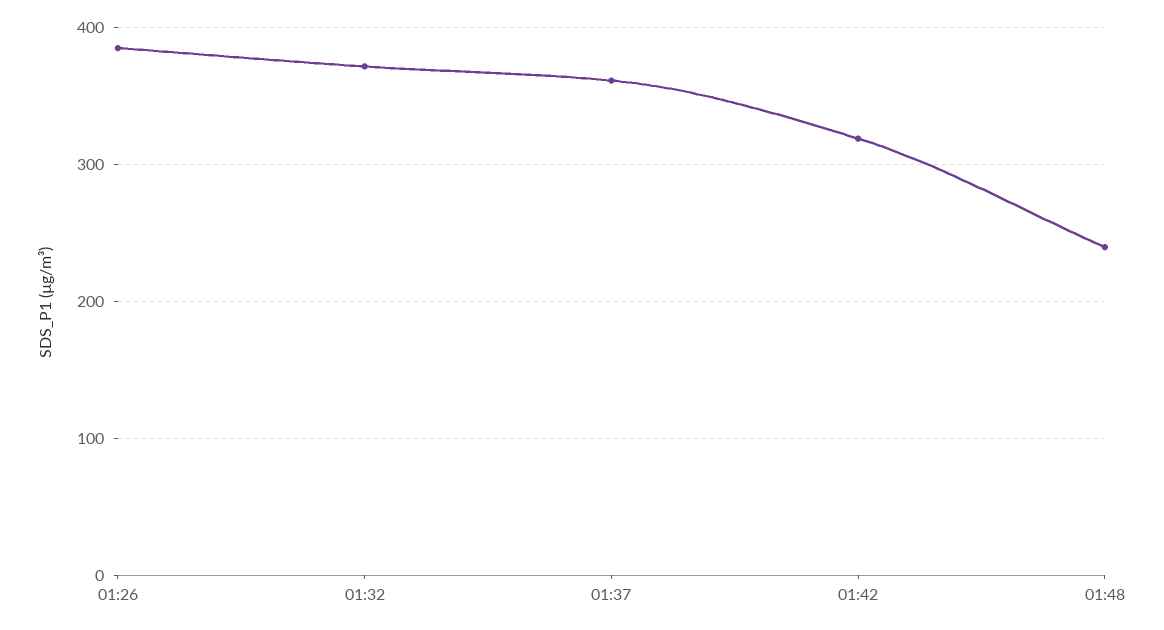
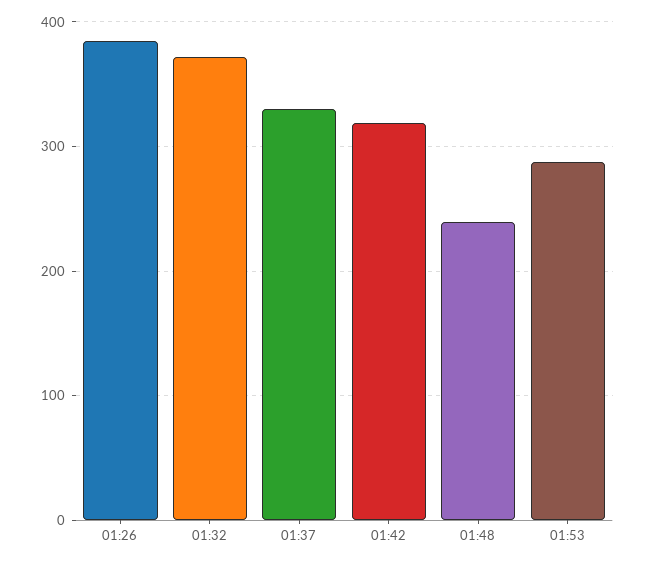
01:37: 360 -> 330
01:53: none -> 290

